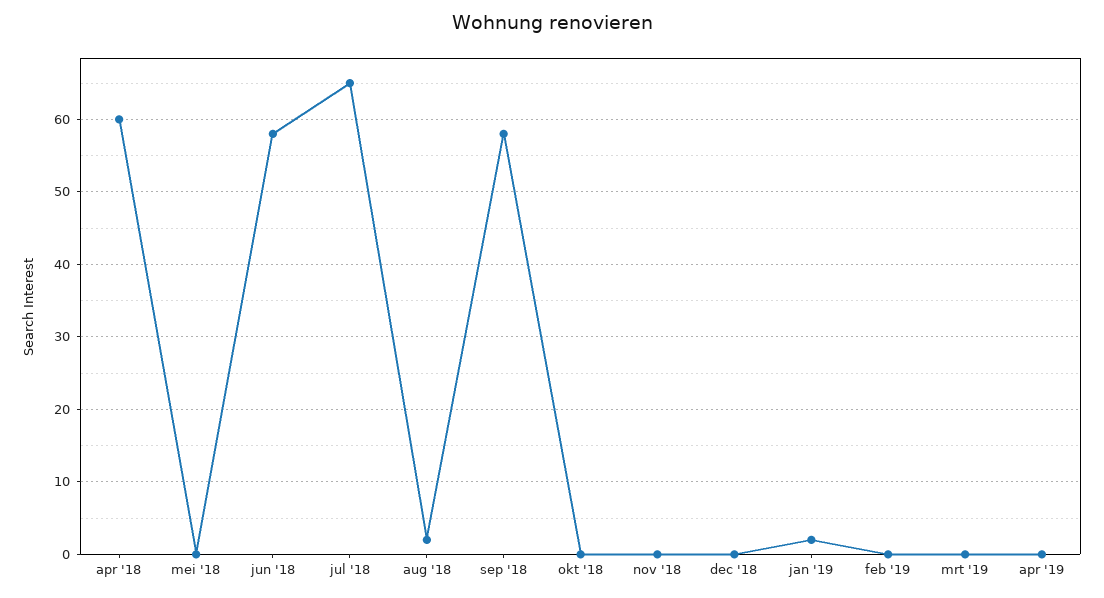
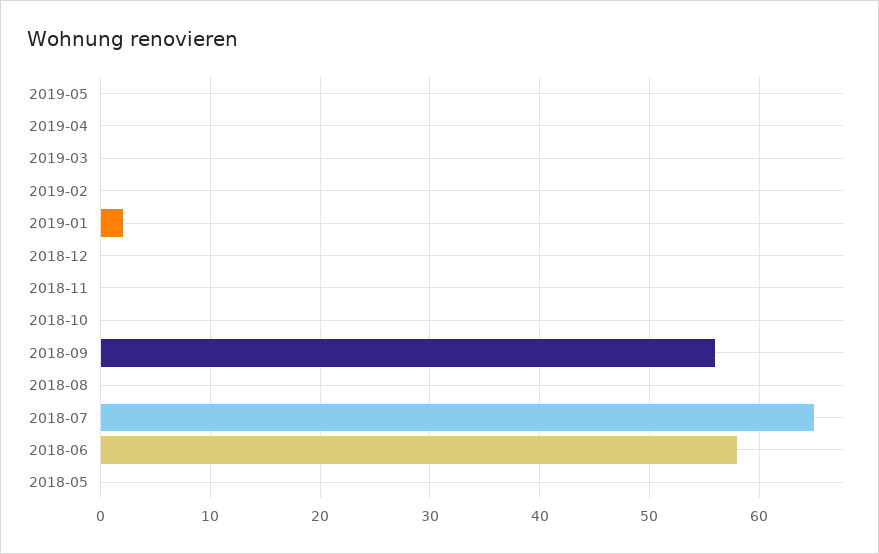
apr '18: 60 -> none
aug '18: 2 -> 0
sep '18: 58 -> 56
2019-05: none -> 0

